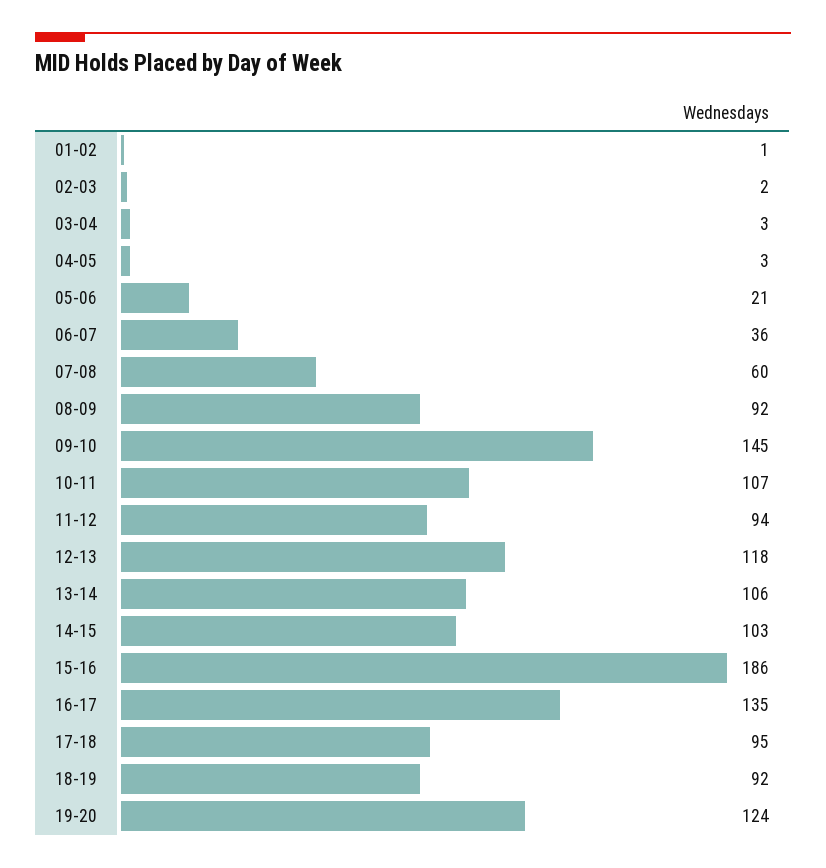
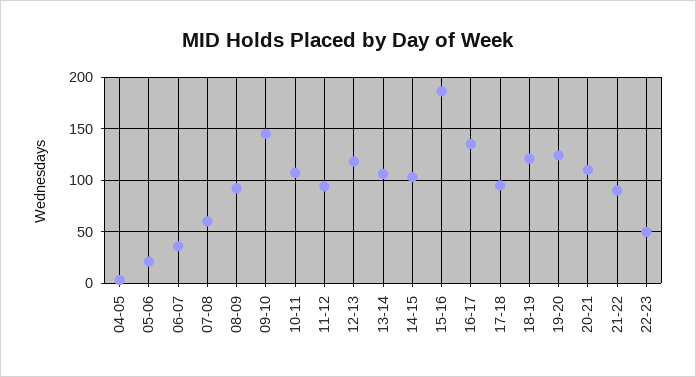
01-02: 1 -> none
02-03: 2 -> none
03-04: 3 -> none
18-19: 92 -> 120
20-21: none -> 110
21-22: none -> 90
22-23: none -> 50

